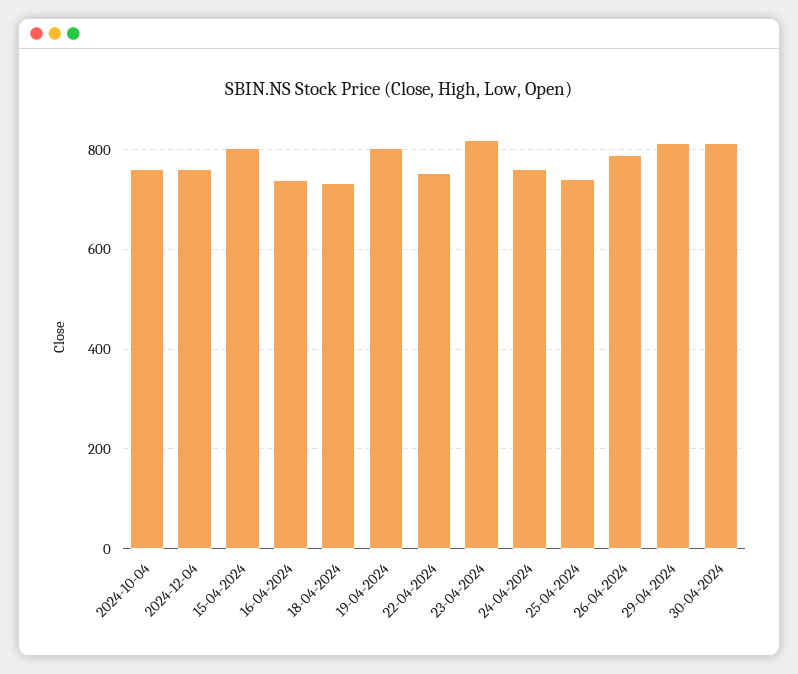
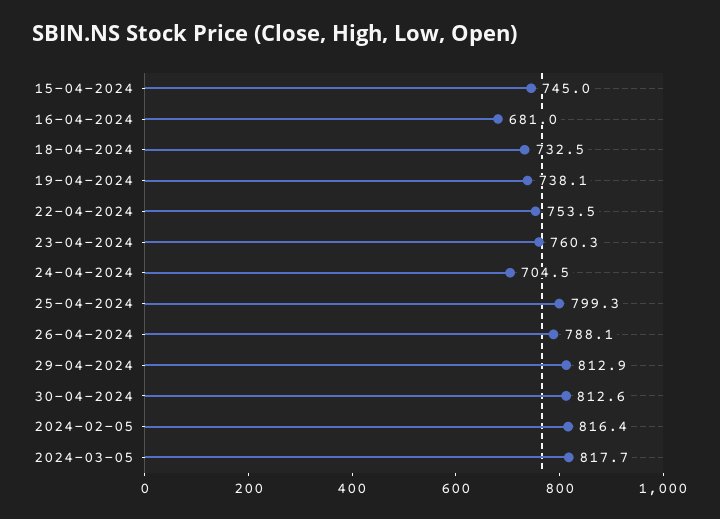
2024-10-04: 760 -> none
2024-12-04: 760 -> none
15-04-2024: 800 -> 745
16-04-2024: 740 -> 681
19-04-2024: 800 -> 738.1
23-04-2024: 820 -> 760.3
24-04-2024: 760 -> 704.5
25-04-2024: 740 -> 799.3
2024-02-05: none -> 816.4
2024-03-05: none -> 817.7

